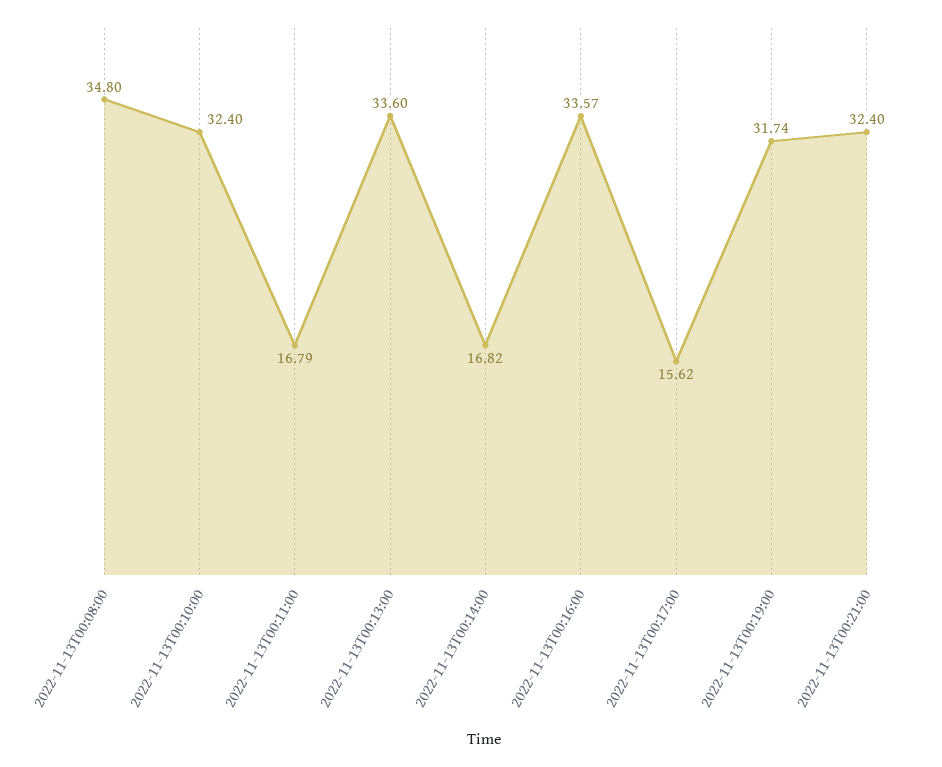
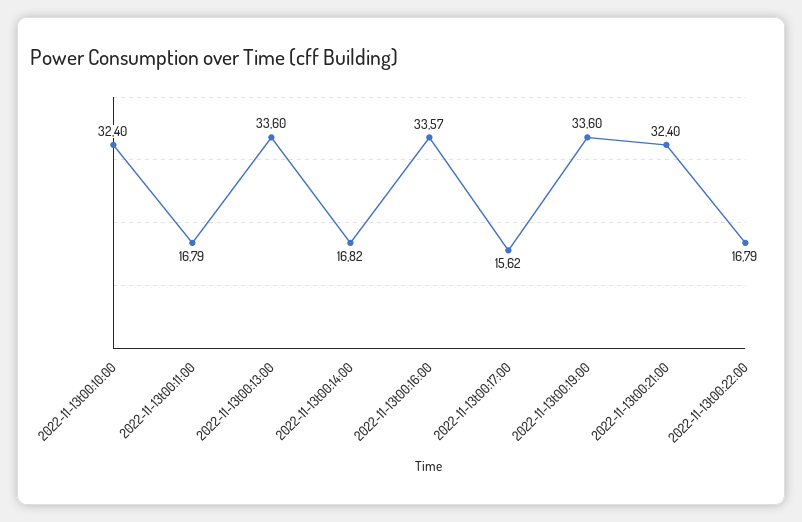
2022-11-13T00:08:00: 34.8 -> none
2022-11-13T00:19:00: 31.74 -> 33.6
2022-11-13t00:22:00: none -> 16.79

